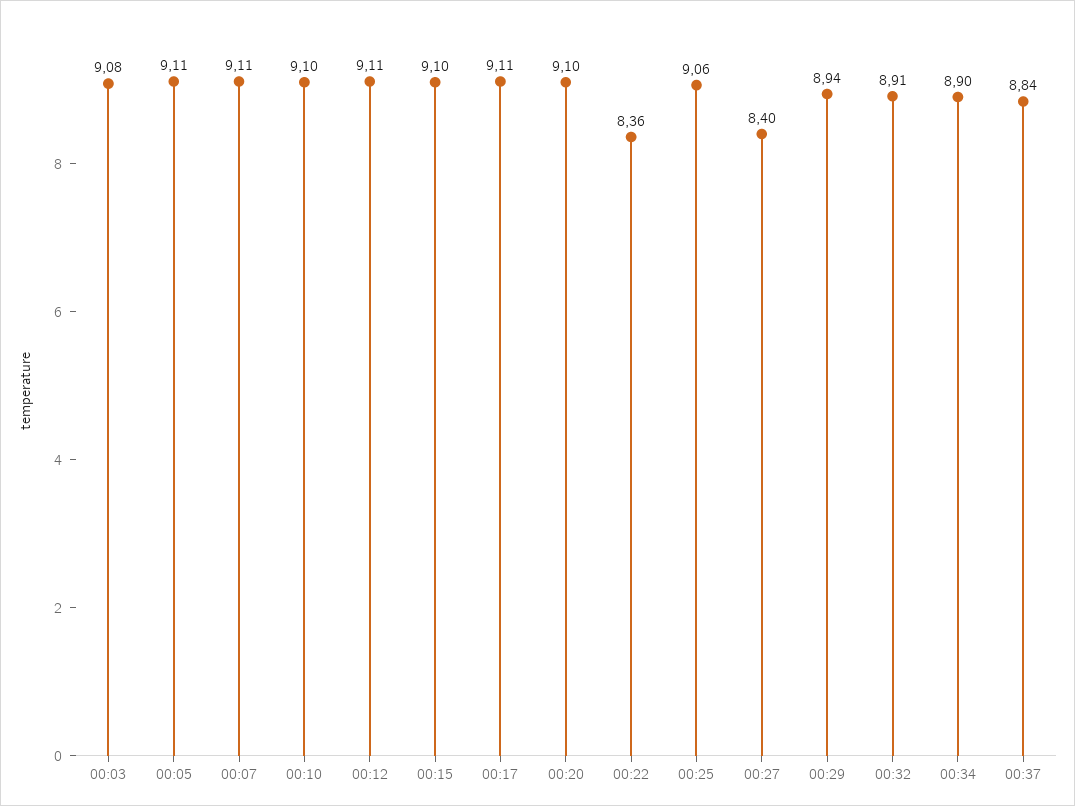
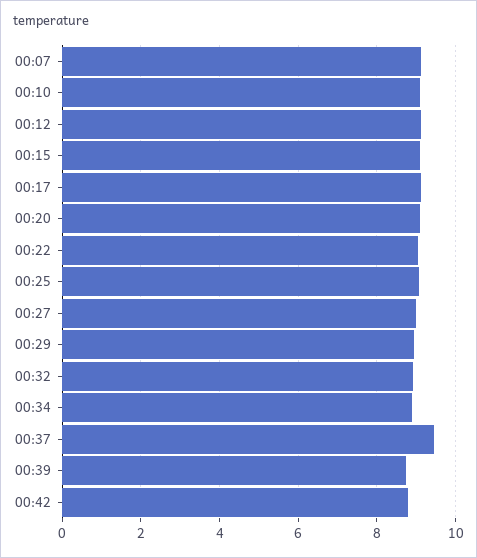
00:03: 9.08 -> none
00:05: 9.11 -> none
00:22: 8.36 -> 9
00:27: 8.4 -> 9
00:37: 8.84 -> 9.4
00:39: none -> 8.8
00:42: none -> 8.8

